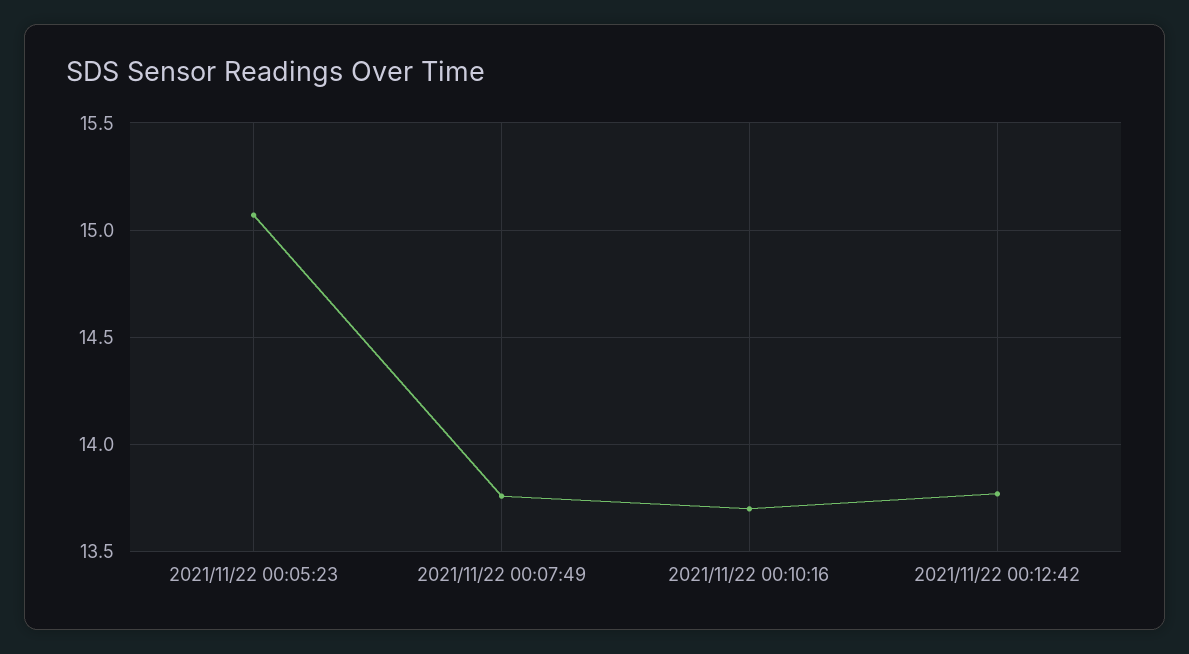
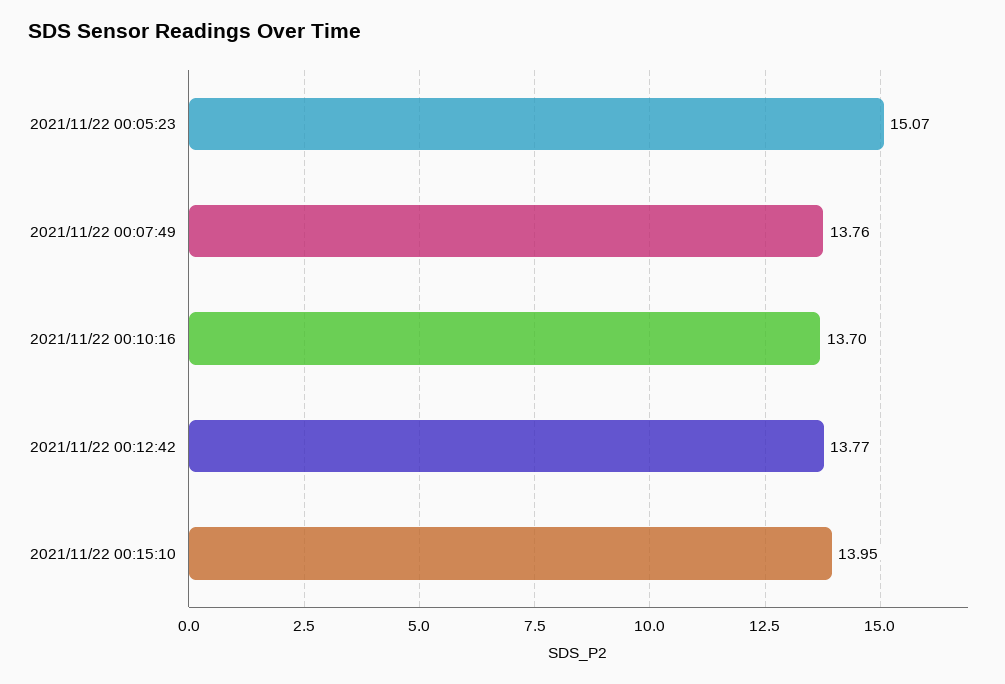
2021/11/22 00:15:10: none -> 13.95

